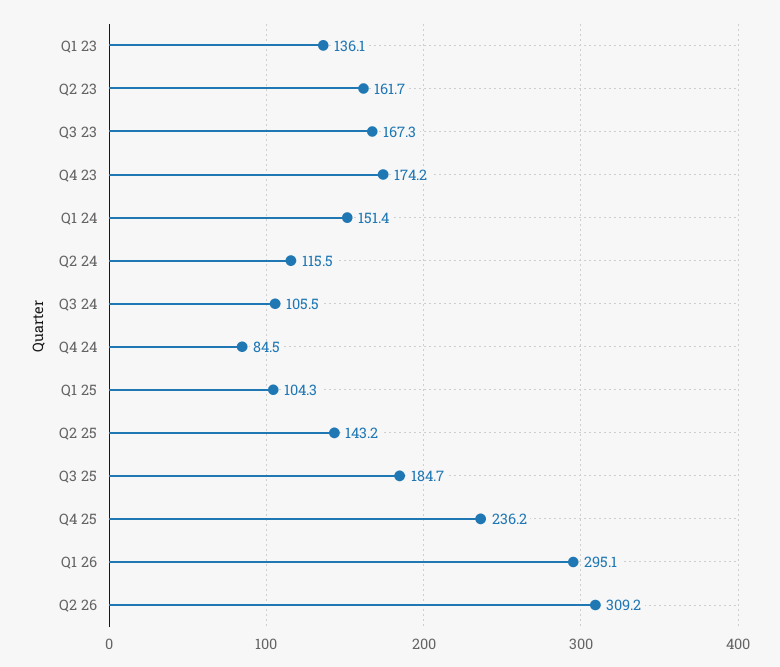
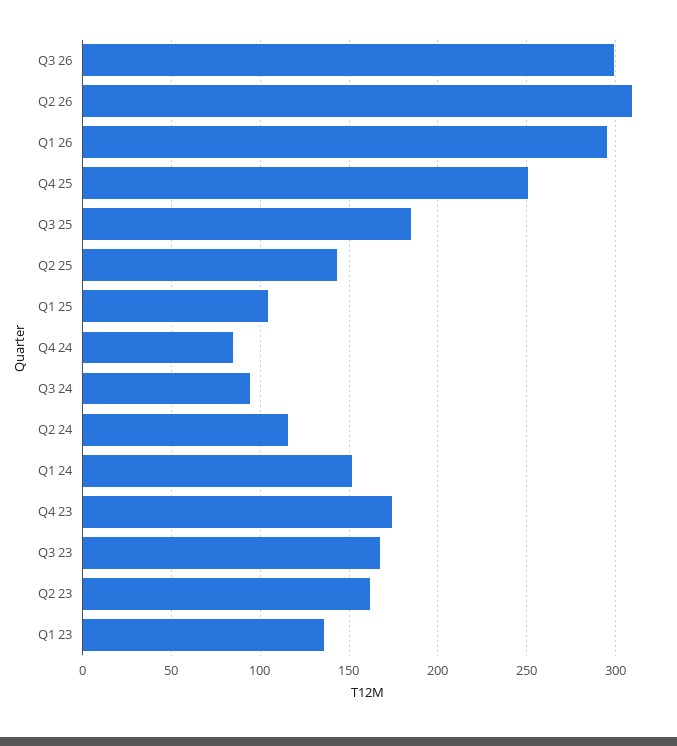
Q3 24: 105.5 -> 95
Q4 25: 236.2 -> 250
Q3 26: none -> 300

